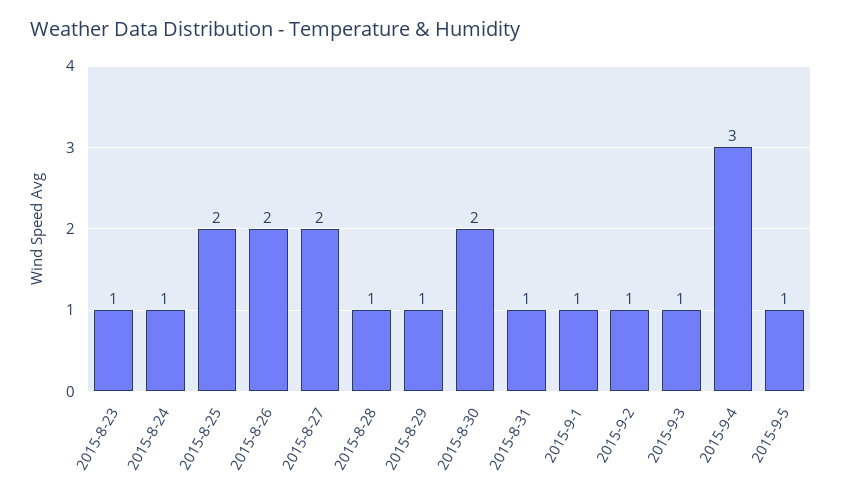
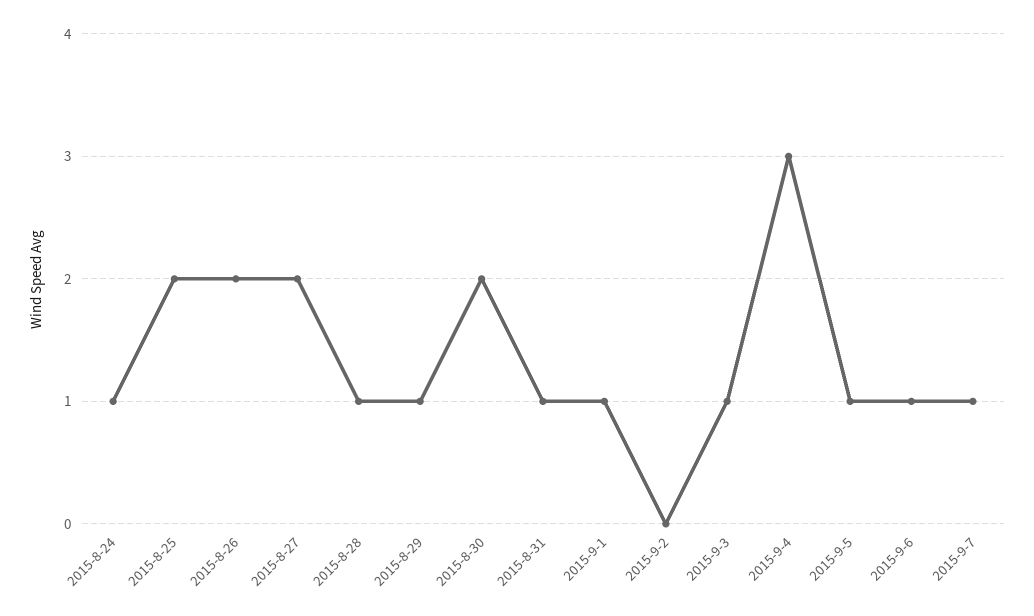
2015-8-23: 1 -> none
2015-9-2: 1 -> 0
2015-9-6: none -> 1
2015-9-7: none -> 1

